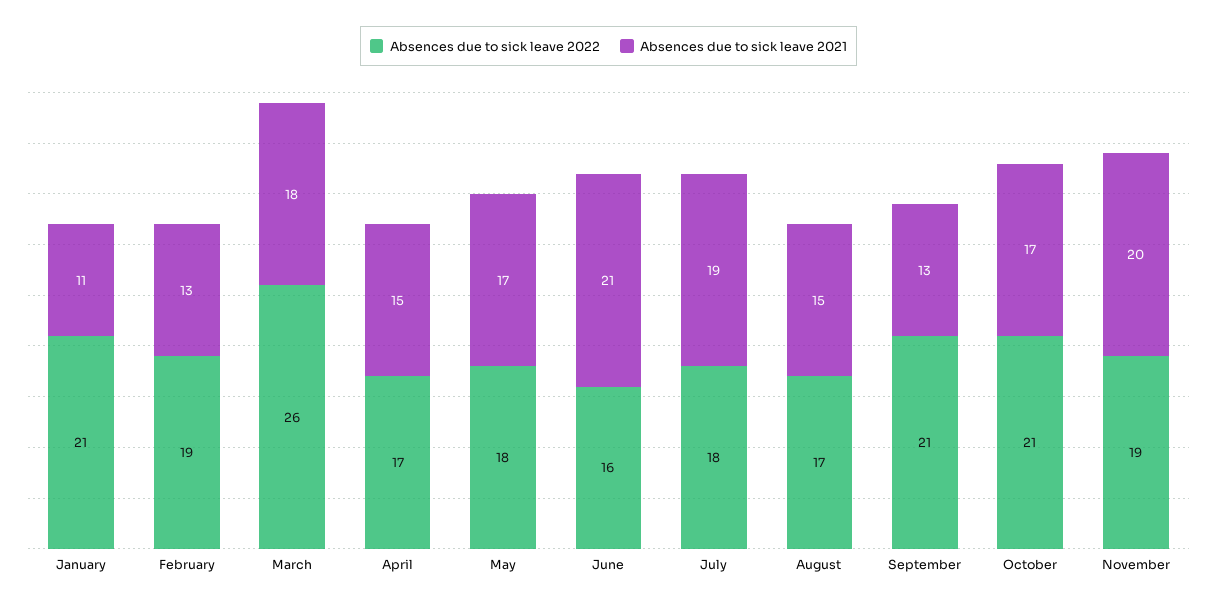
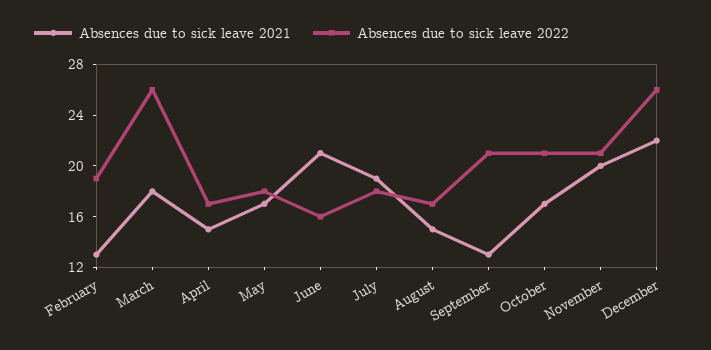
Absences due to sick leave 2022, January: 21 -> none
Absences due to sick leave 2021, January: 11 -> none
Absences due to sick leave 2022, November: 19 -> 21
Absences due to sick leave 2021, December: none -> 22
Absences due to sick leave 2022, December: none -> 26

